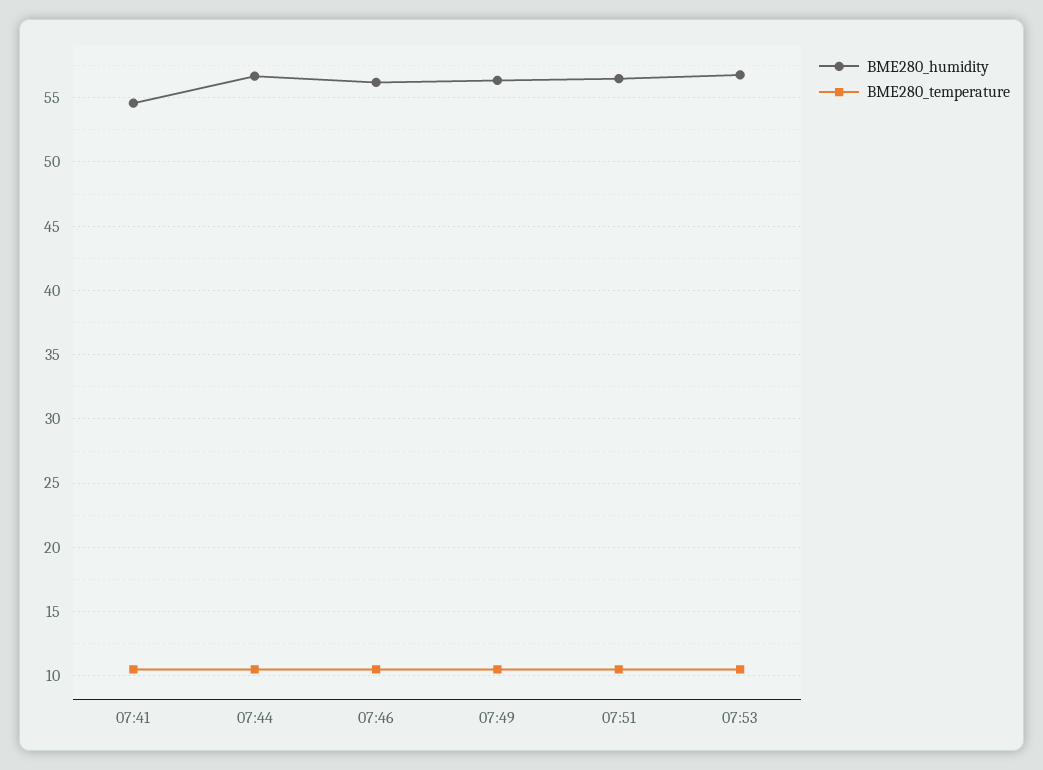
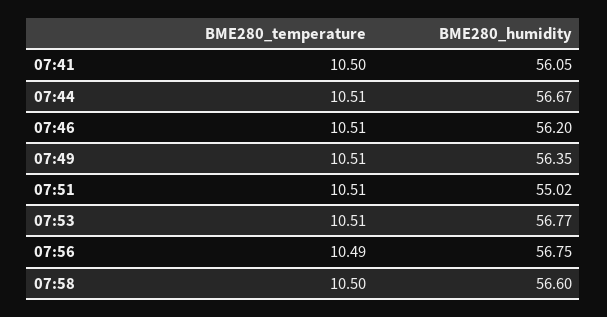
BME280_humidity, 07:41: 54.5 -> 56.05
BME280_humidity, 07:51: 56.5 -> 55.02
BME280_temperature, 07:56: none -> 10.49
BME280_humidity, 07:56: none -> 56.75
BME280_temperature, 07:58: none -> 10.5
BME280_humidity, 07:58: none -> 56.6

